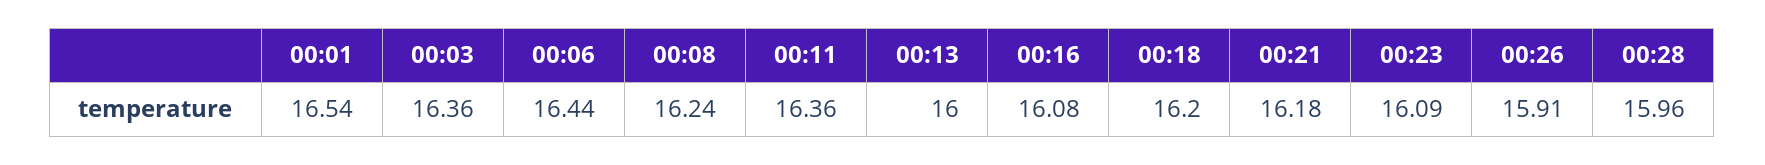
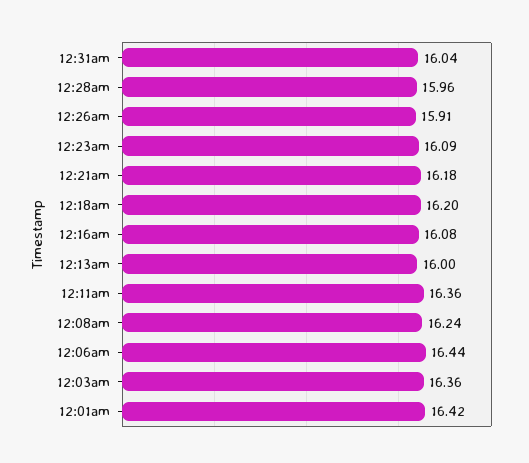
00:01: 16.54 -> 16.42
12:31am: none -> 16.04

